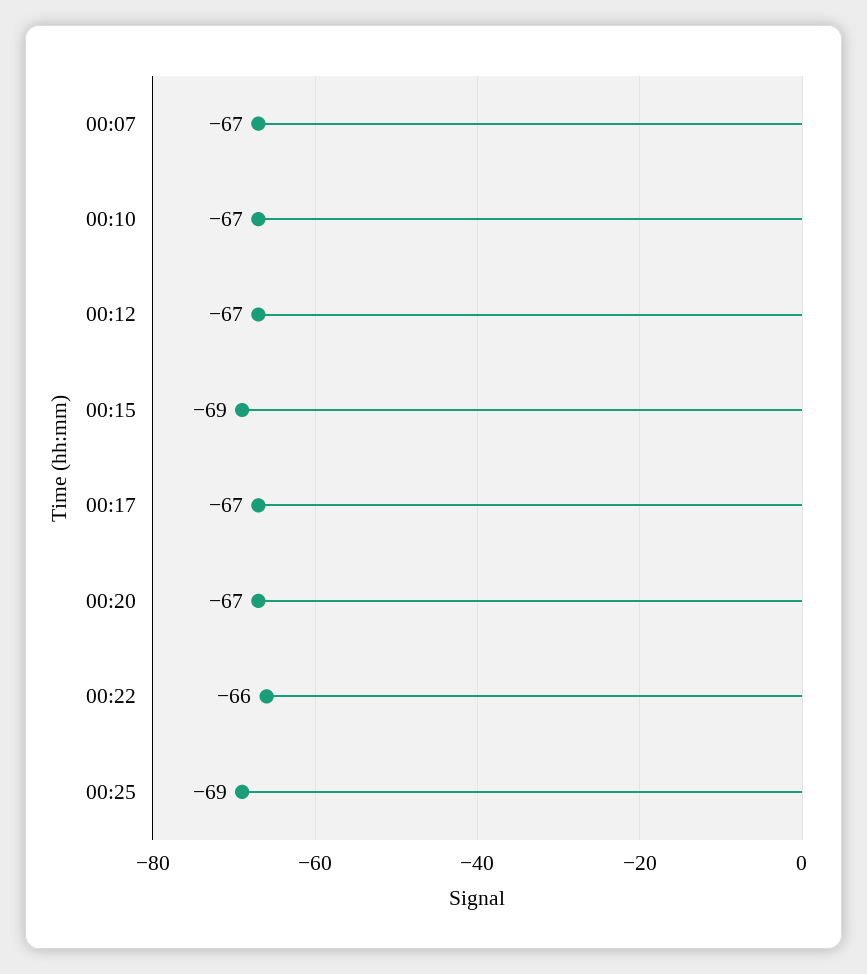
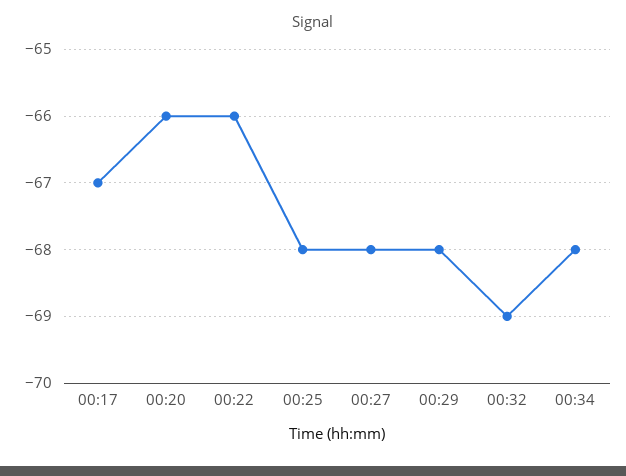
00:07: -67 -> none
00:10: -67 -> none
00:12: -67 -> none
00:15: -69 -> none
00:20: -67 -> -66
00:25: -69 -> -68
00:27: none -> -68
00:29: none -> -68
00:32: none -> -69
00:34: none -> -68

